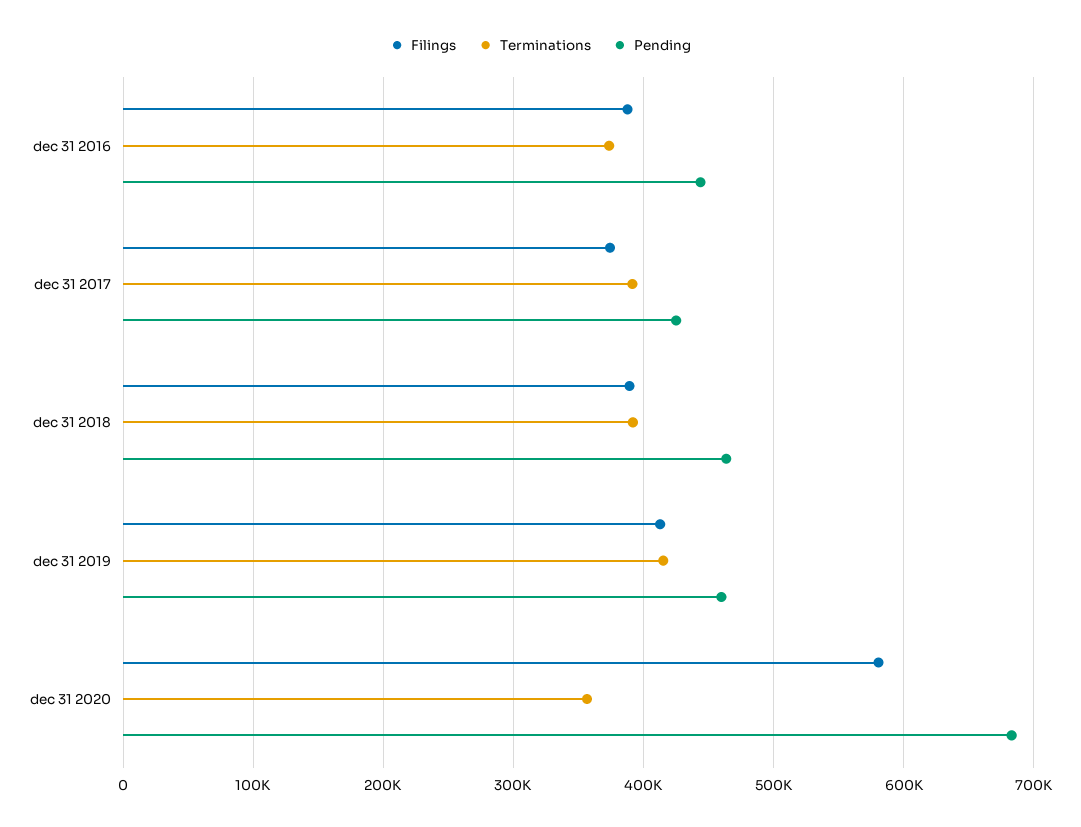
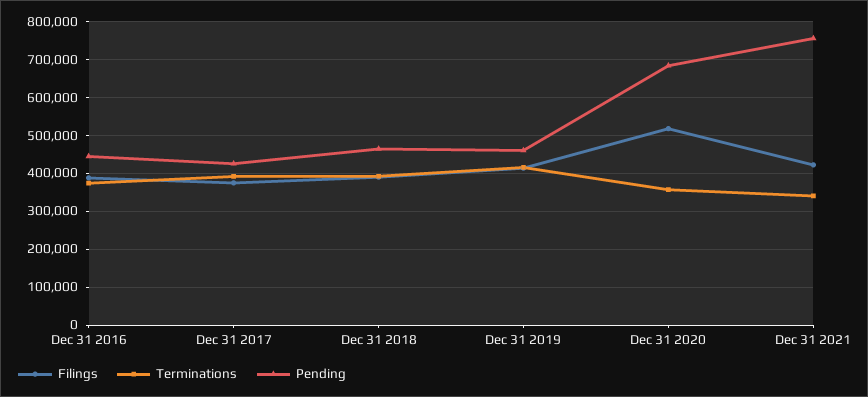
Filings, dec 31 2020: 580000 -> 520000
Filings, Dec 31 2021: none -> 420000
Terminations, Dec 31 2021: none -> 340000
Pending, Dec 31 2021: none -> 760000

